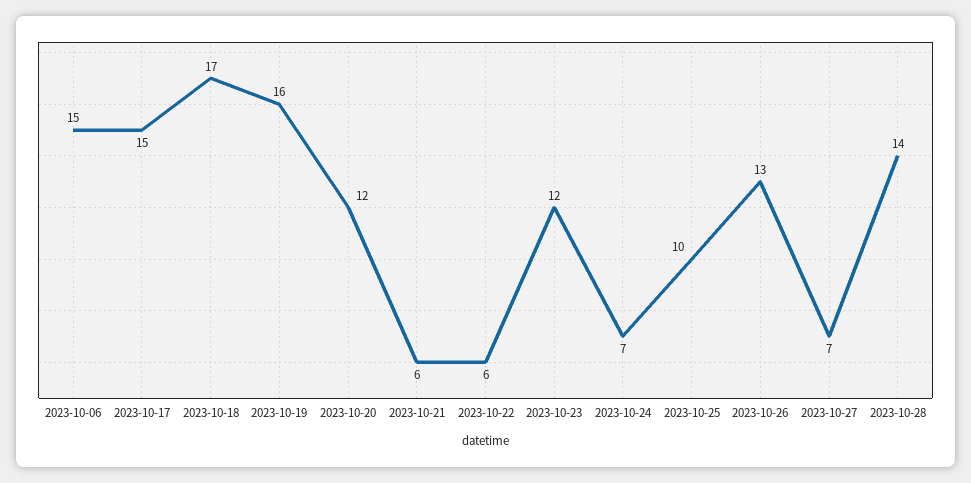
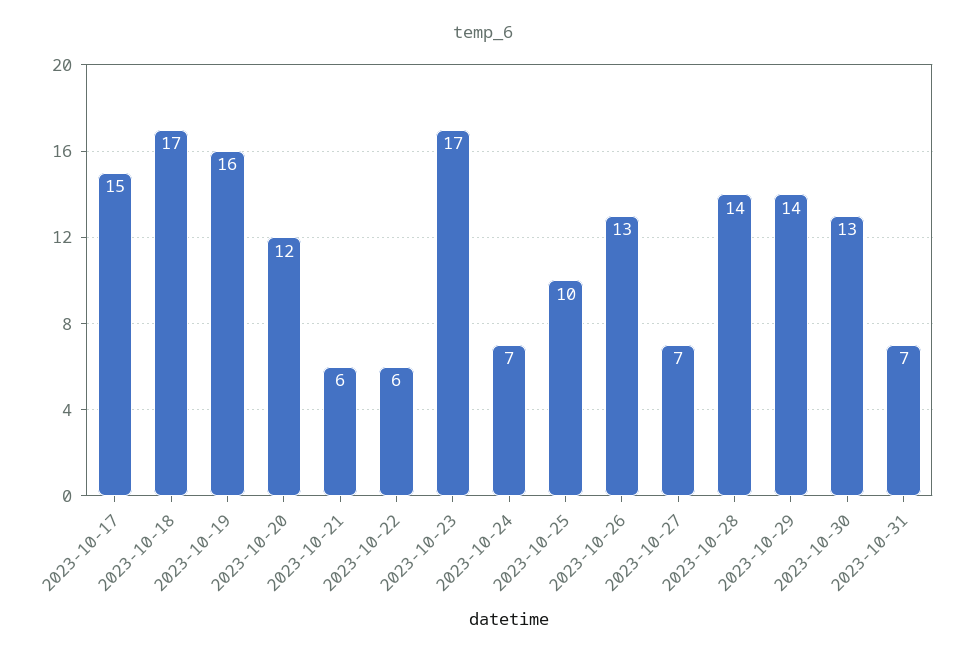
2023-10-06: 15 -> none
2023-10-23: 12 -> 17
2023-10-29: none -> 14
2023-10-30: none -> 13
2023-10-31: none -> 7

